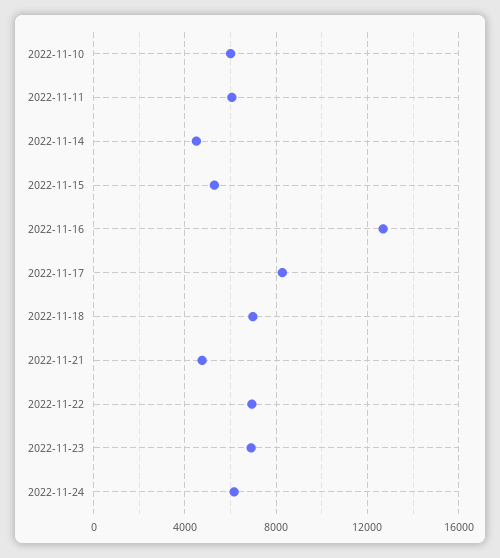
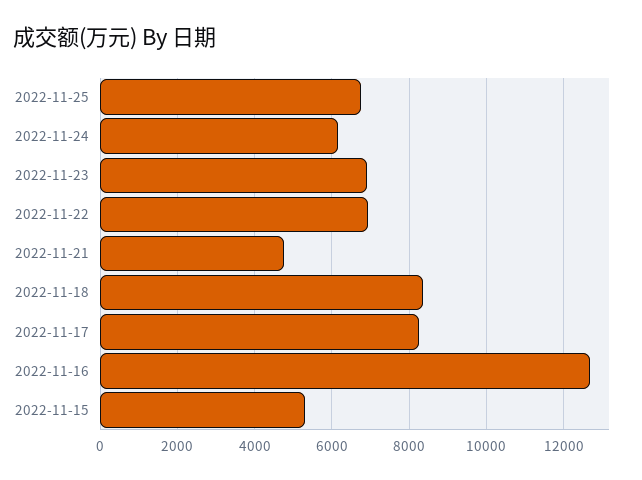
2022-11-10: 6000 -> none
2022-11-11: 6000 -> none
2022-11-14: 4500 -> none
2022-11-18: 7000 -> 8400
2022-11-25: none -> 6800

